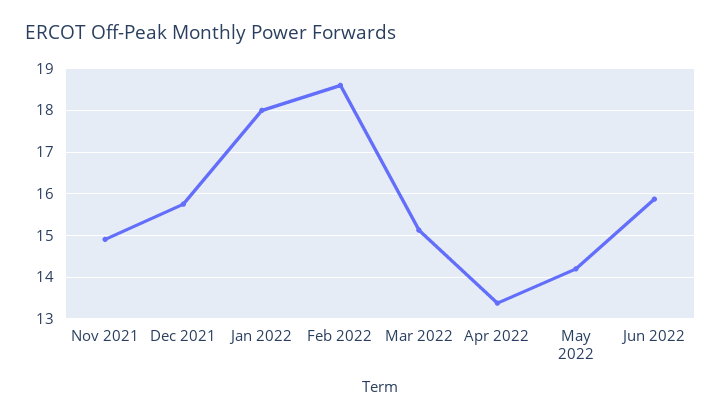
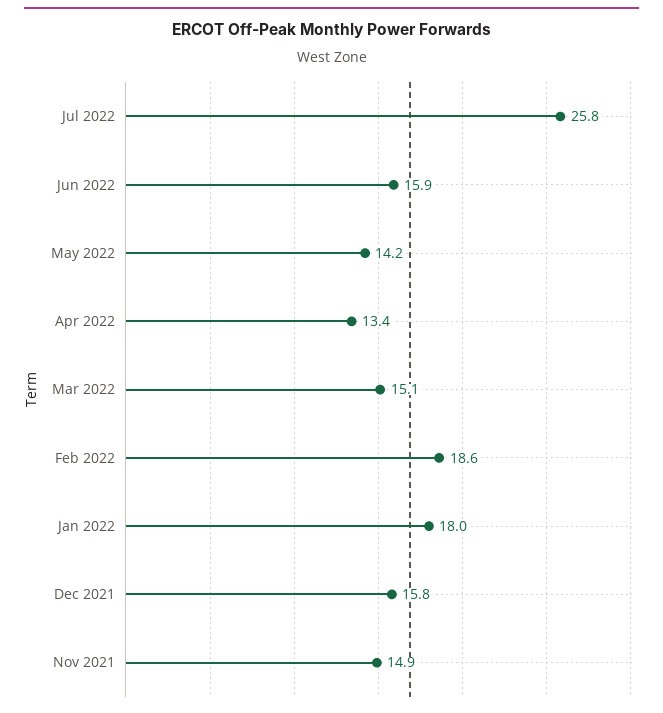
Jul 2022: none -> 25.8

